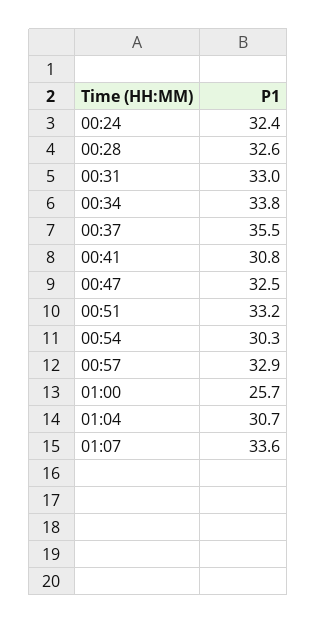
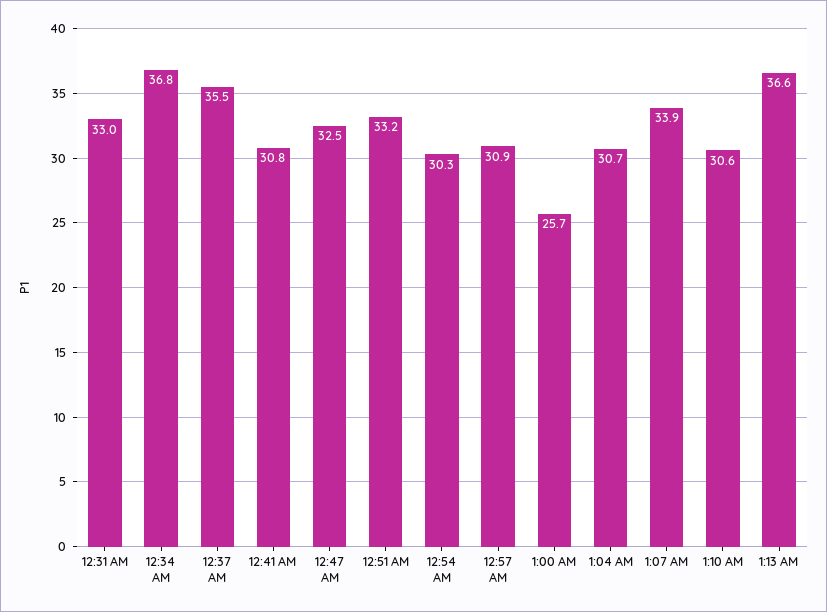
00:24: 32.4 -> none
00:28: 32.6 -> none
00:34: 33.8 -> 36.8
00:57: 32.9 -> 30.9
01:07: 33.6 -> 33.9
1:10 AM: none -> 30.6
1:13 AM: none -> 36.6

